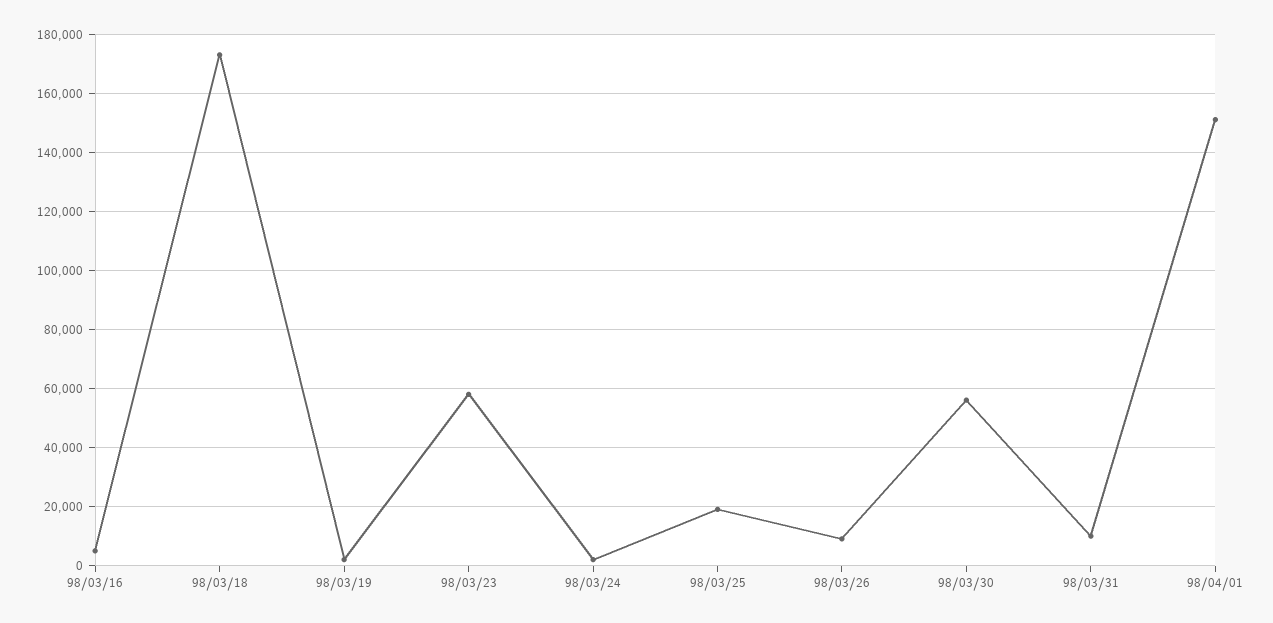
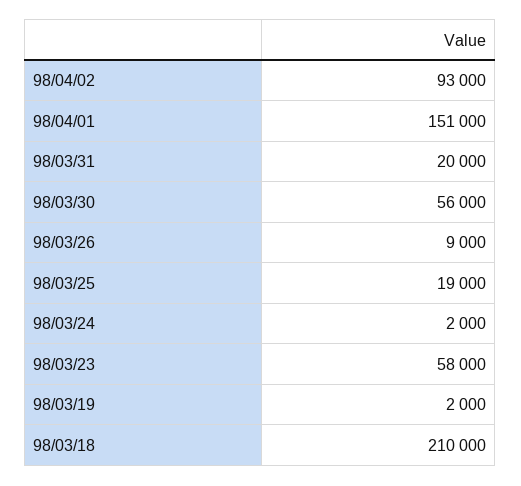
98/03/16: 5000 -> none
98/03/18: 172500 -> 210000
98/03/31: 10000 -> 20000
98/04/02: none -> 93000

